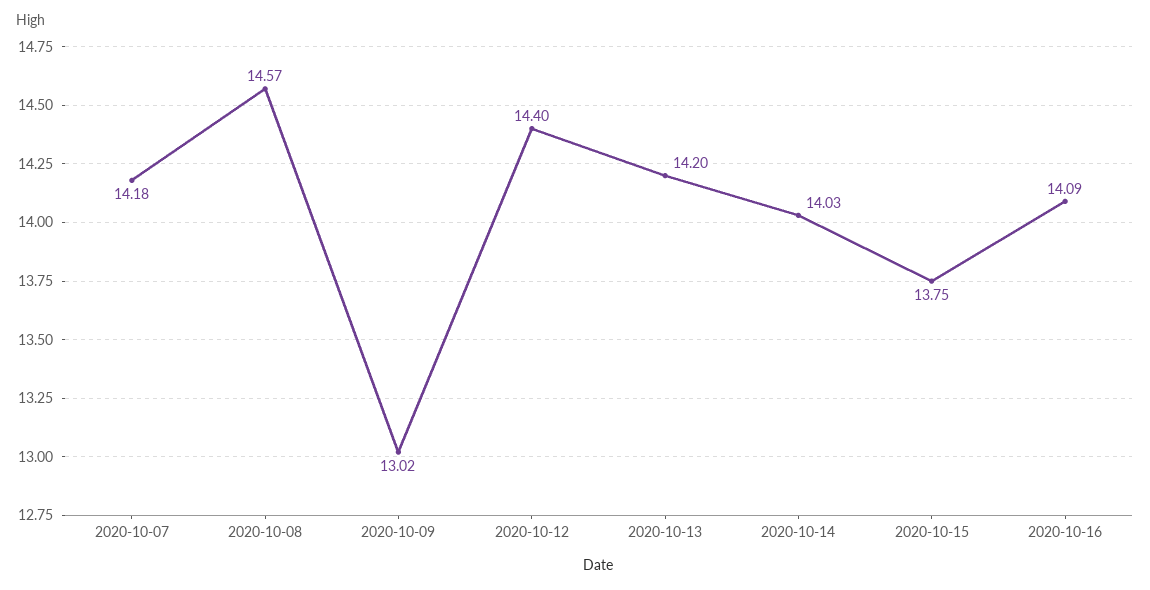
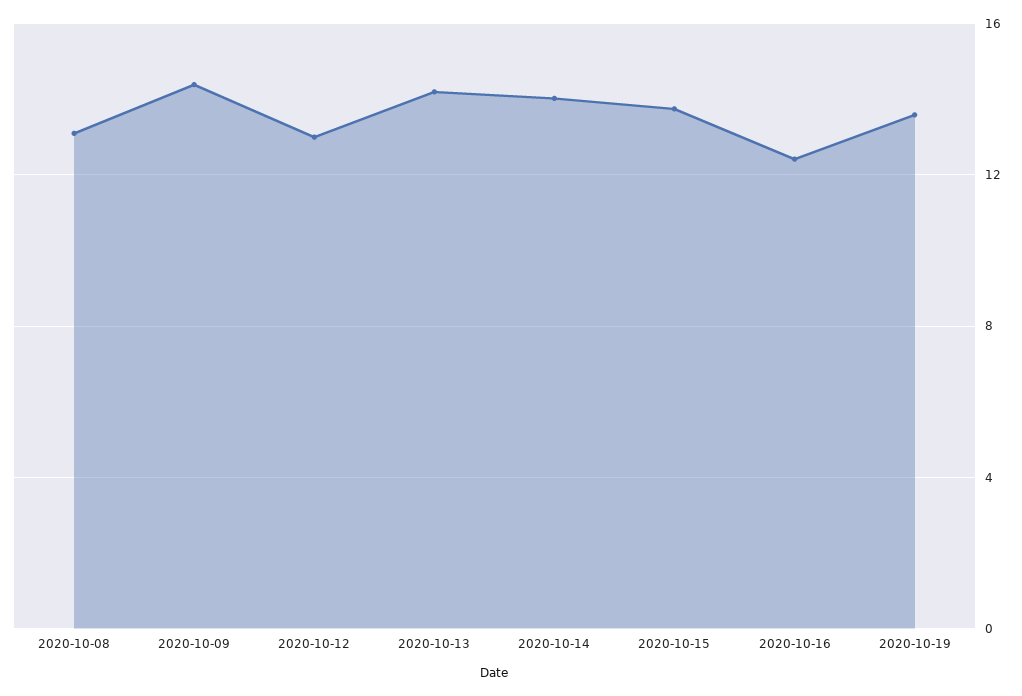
2020-10-07: 14.18 -> none
2020-10-08: 14.57 -> 13
2020-10-09: 13.02 -> 14.5
2020-10-12: 14.4 -> 13
2020-10-16: 14.09 -> 12.5
2020-10-19: none -> 13.5

